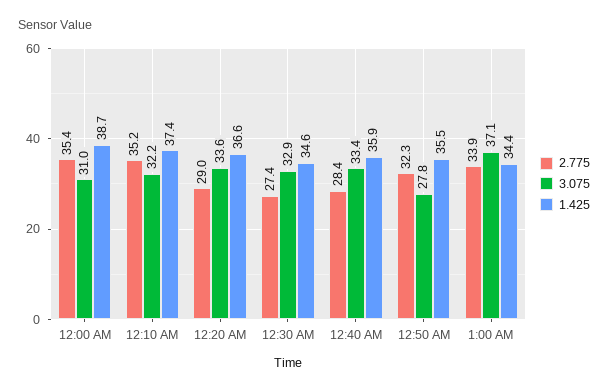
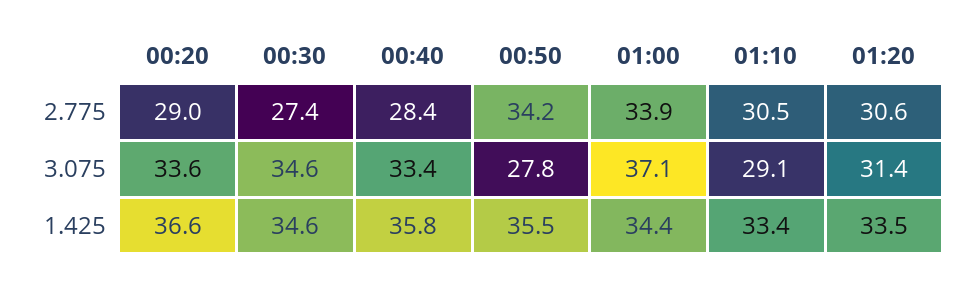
2.775, 12:00 AM: 35.4 -> none
3.075, 12:00 AM: 31 -> none
1.425, 12:00 AM: 38.7 -> none
2.775, 12:10 AM: 35.2 -> none
3.075, 12:10 AM: 32.2 -> none
1.425, 12:10 AM: 37.4 -> none
3.075, 12:30 AM: 32.9 -> 34.6
1.425, 12:40 AM: 35.9 -> 35.8
2.775, 12:50 AM: 32.3 -> 34.2
2.775, 01:10: none -> 30.5
2.775, 01:20: none -> 30.6
3.075, 01:10: none -> 29.1
3.075, 01:20: none -> 31.4
1.425, 01:10: none -> 33.4
1.425, 01:20: none -> 33.5

